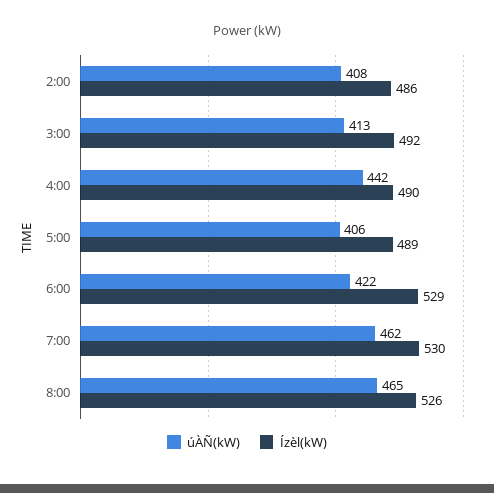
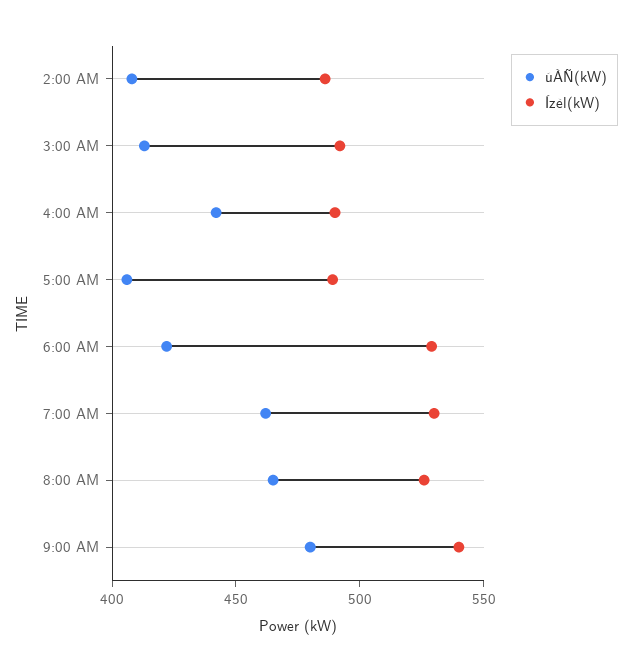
úÀÑ(kW), 9:00 AM: none -> 480
Ízèl(kW), 9:00 AM: none -> 540

